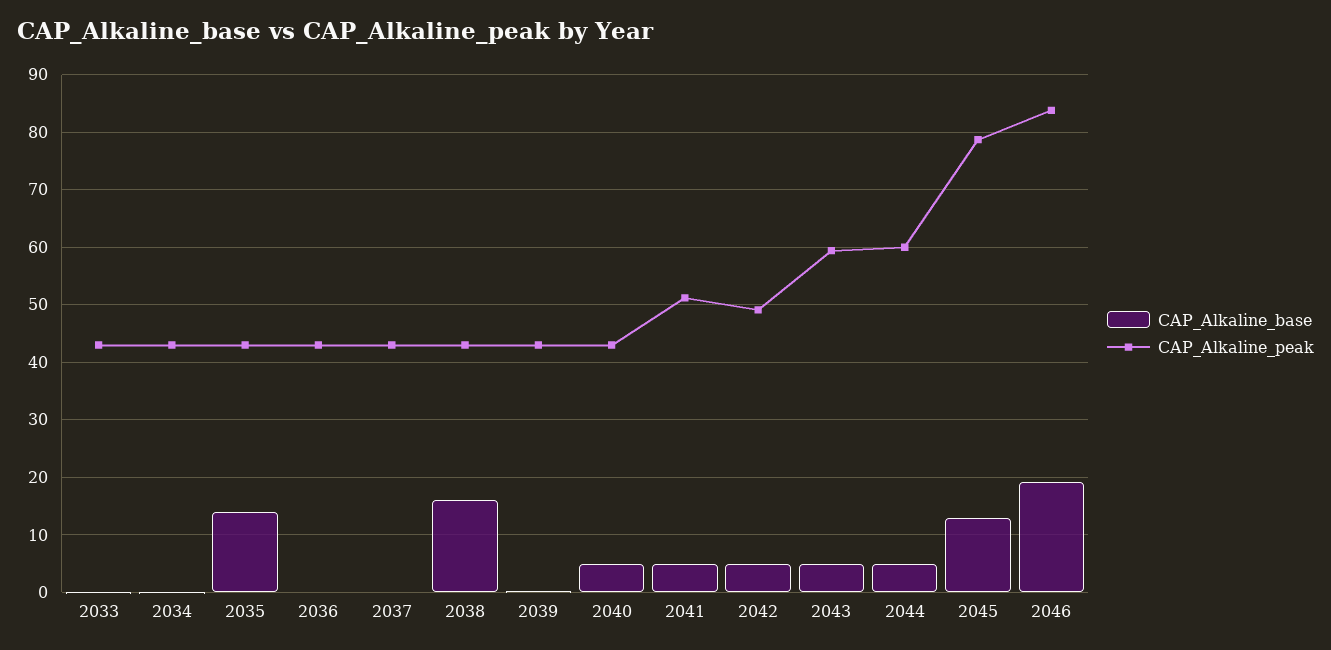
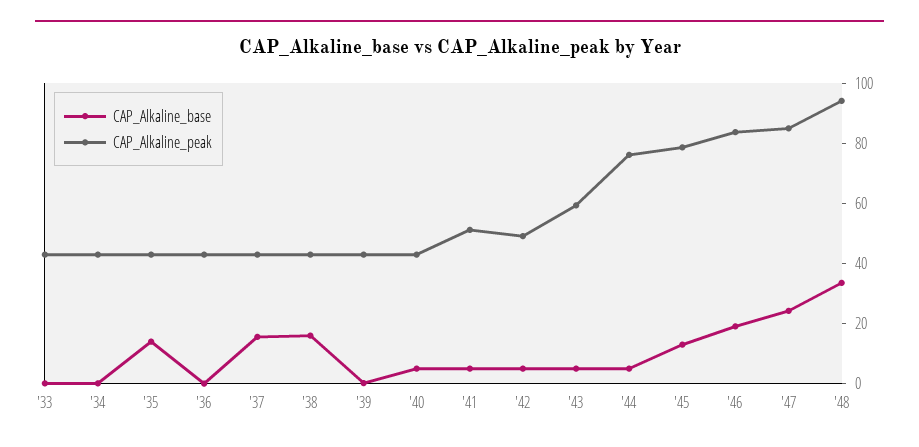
CAP_Alkaline_base, 2037: 0 -> 15
CAP_Alkaline_peak, 2044: 60 -> 75
CAP_Alkaline_base, '47: none -> 25
CAP_Alkaline_peak, '47: none -> 85
CAP_Alkaline_base, '48: none -> 35
CAP_Alkaline_peak, '48: none -> 95

